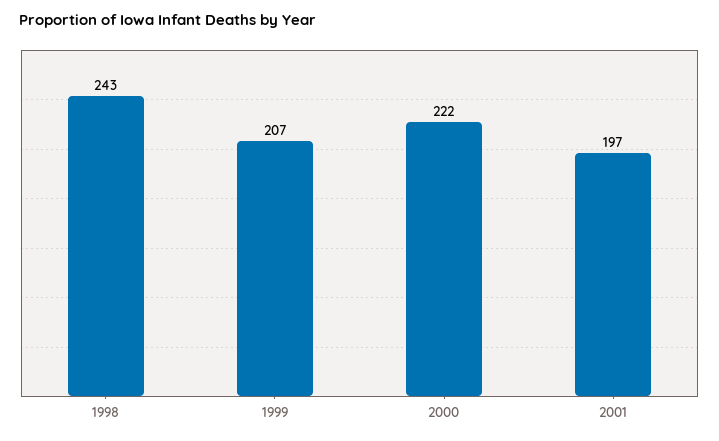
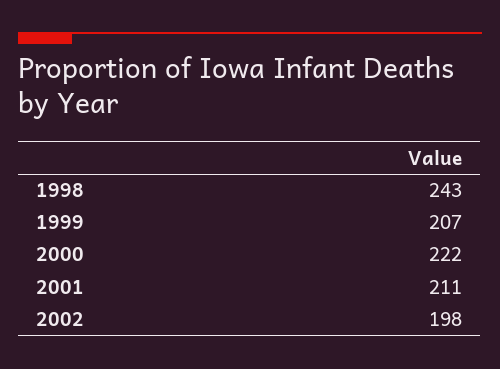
2001: 197 -> 211
2002: none -> 198

